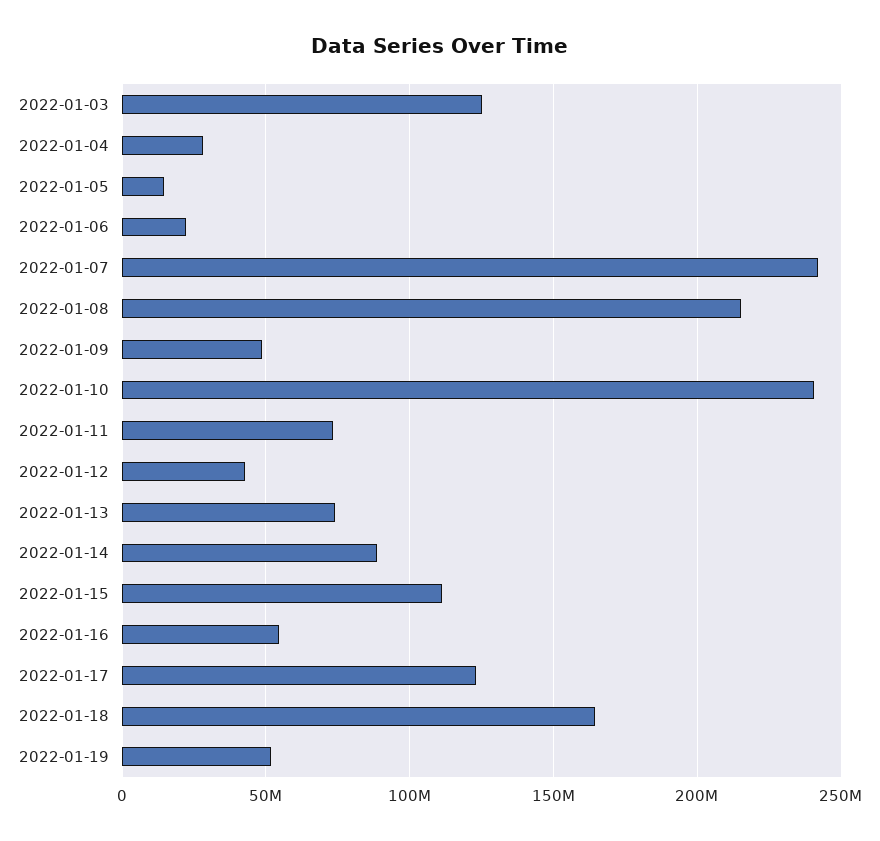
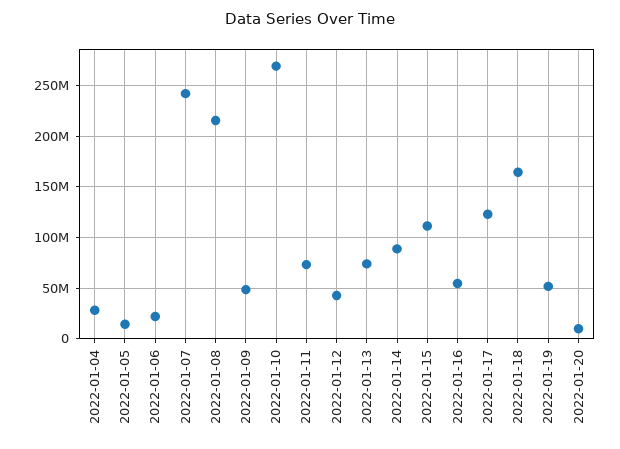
2022-01-03: 125000000 -> none
2022-01-10: 240000000 -> 270000000
2022-01-20: none -> 10000000

